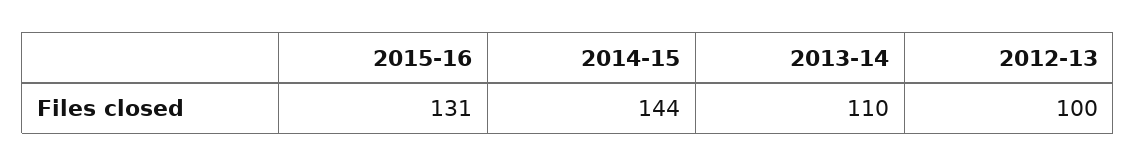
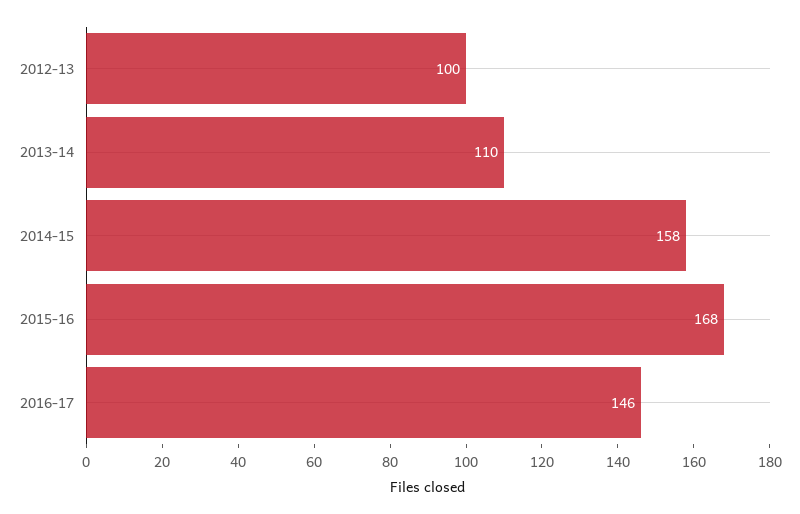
2015-16: 131 -> 168
2014-15: 144 -> 158
2016-17: none -> 146

